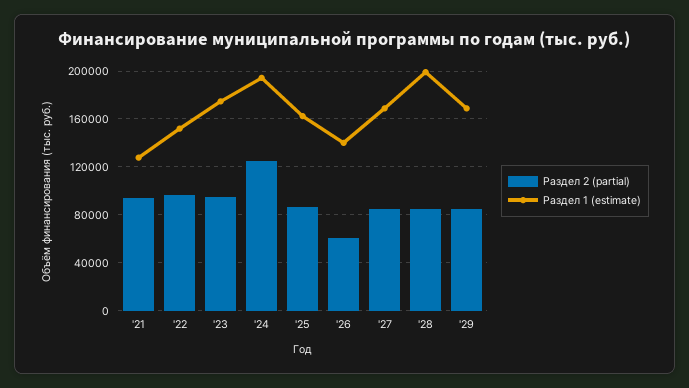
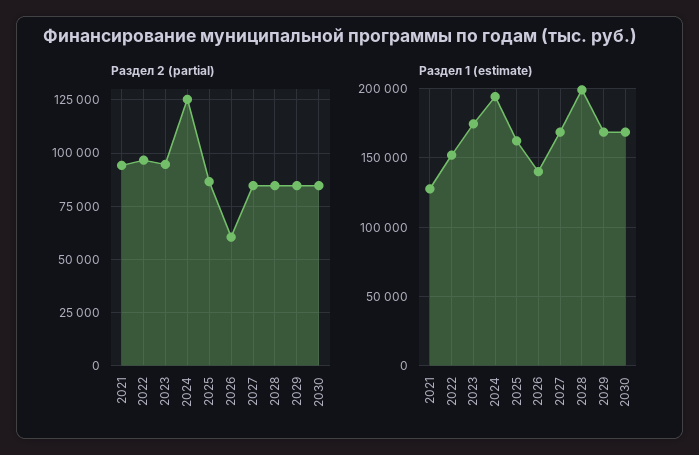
Раздел 2 (partial), 2030: none -> 85000
Раздел 1 (estimate), 2030: none -> 170000

